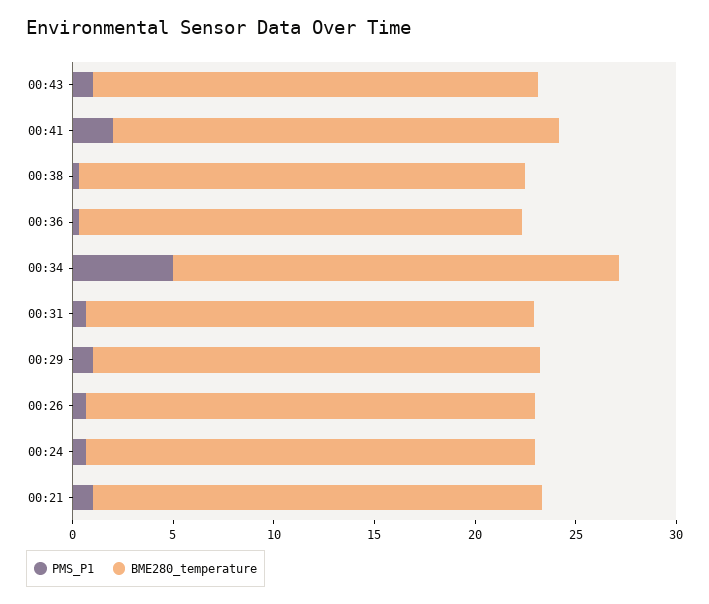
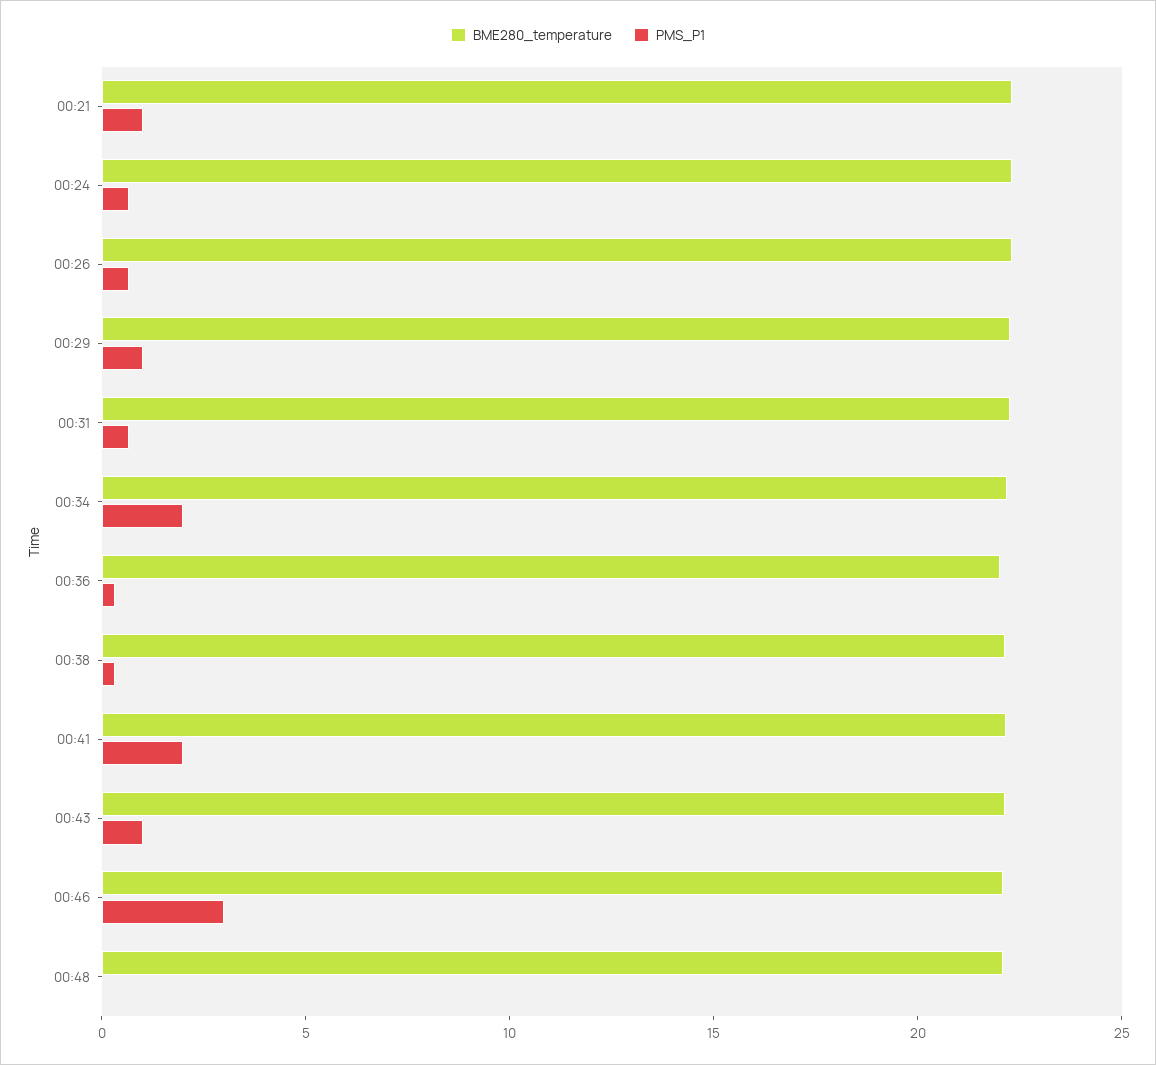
PMS_P1, 00:34: 5 -> 2
BME280_temperature, 00:46: none -> 22
PMS_P1, 00:46: none -> 3
BME280_temperature, 00:48: none -> 22
PMS_P1, 00:48: none -> 0

